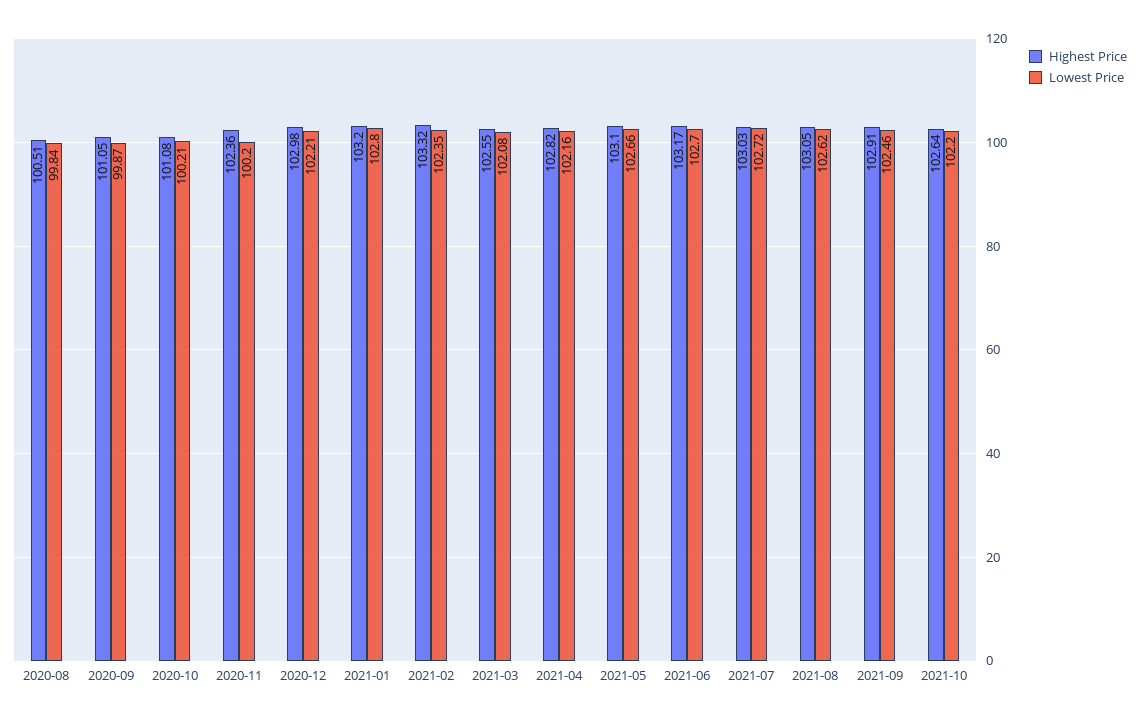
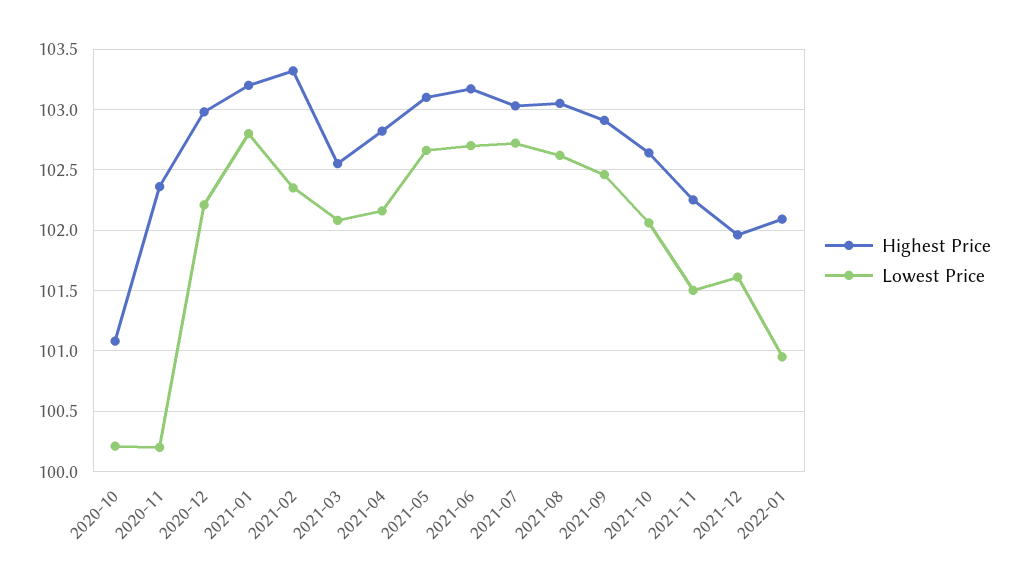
Highest Price, 2020-08: 100.51 -> none
Lowest Price, 2020-08: 99.84 -> none
Highest Price, 2020-09: 101.05 -> none
Lowest Price, 2020-09: 99.87 -> none
Lowest Price, 2021-10: 102.2 -> 102.05
Highest Price, 2021-11: none -> 102.25
Lowest Price, 2021-11: none -> 101.5
Highest Price, 2021-12: none -> 101.95
Lowest Price, 2021-12: none -> 101.6
Highest Price, 2022-01: none -> 102.1
Lowest Price, 2022-01: none -> 100.95

